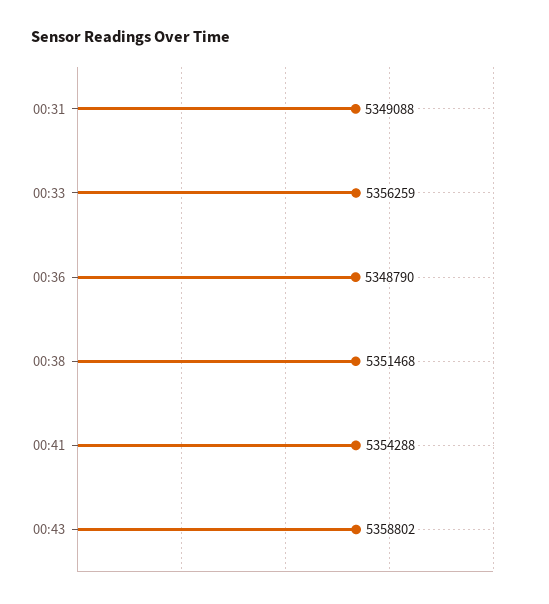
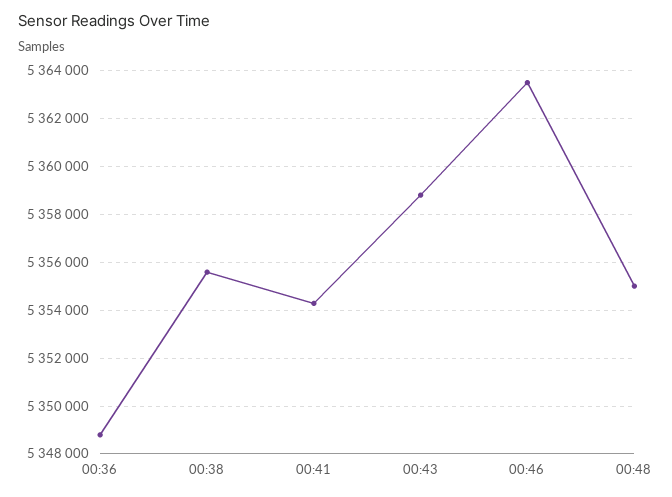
00:31: 5349088 -> none
00:33: 5356259 -> none
00:38: 5351468 -> 5355500
00:46: none -> 5363500
00:48: none -> 5355000

